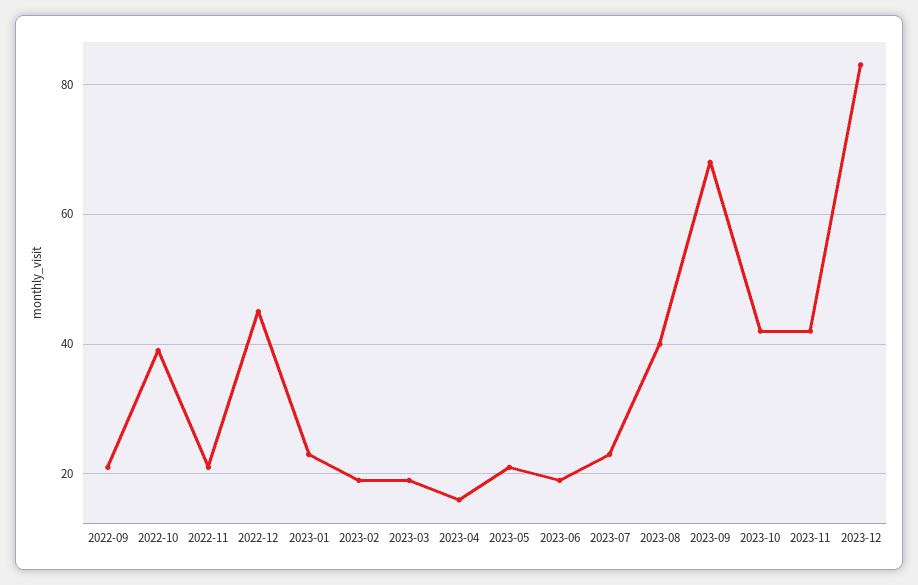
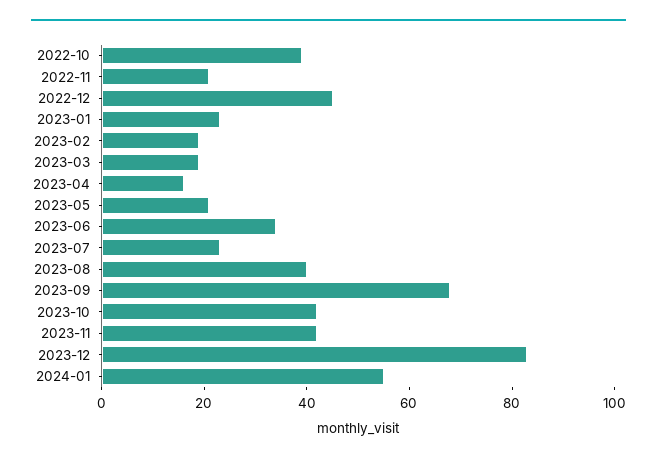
2022-09: 20 -> none
2023-06: 20 -> 35
2024-01: none -> 55

